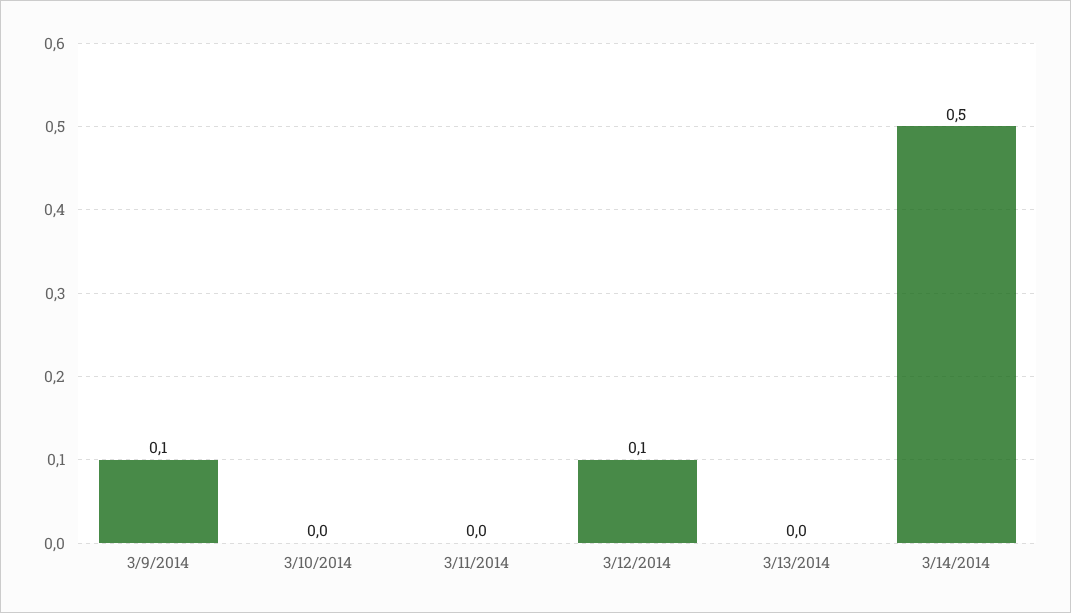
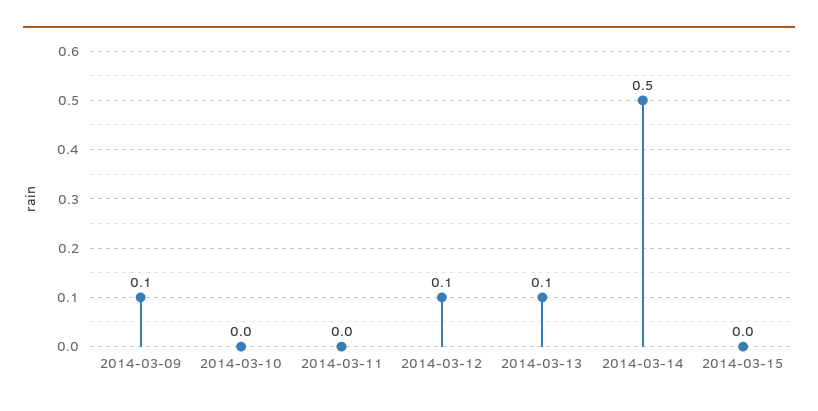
3/13/2014: 0 -> 0.1
2014-03-15: none -> 0

